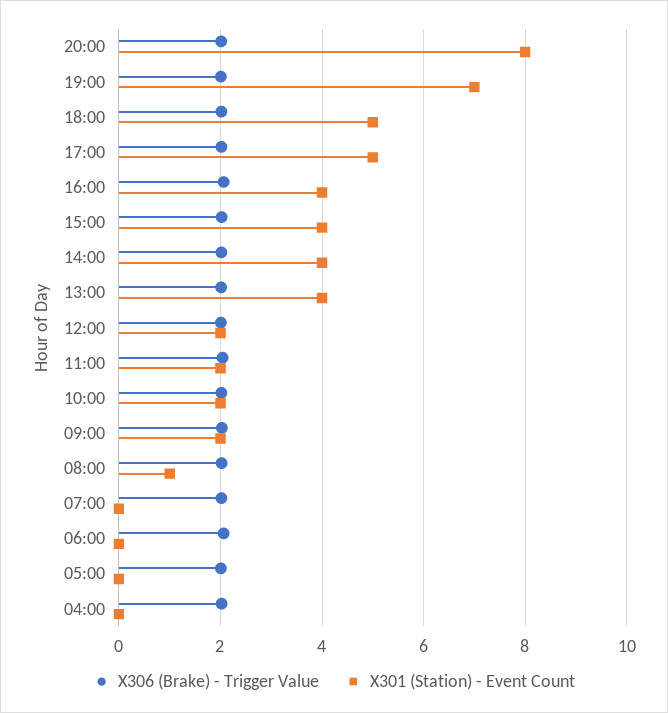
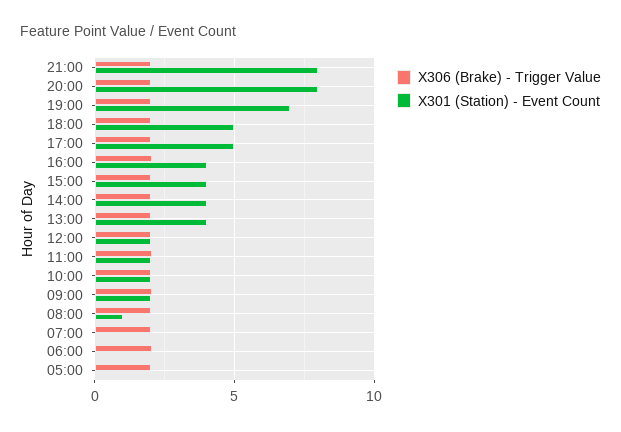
X306 (Brake) - Trigger Value, 04:00: 2 -> none
X301 (Station) - Event Count, 04:00: 0 -> none
X306 (Brake) - Trigger Value, 21:00: none -> 2
X301 (Station) - Event Count, 21:00: none -> 8

